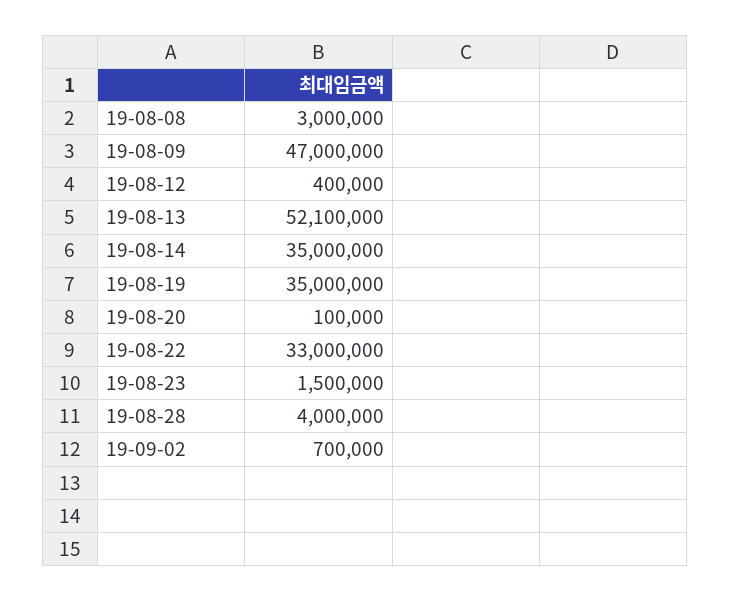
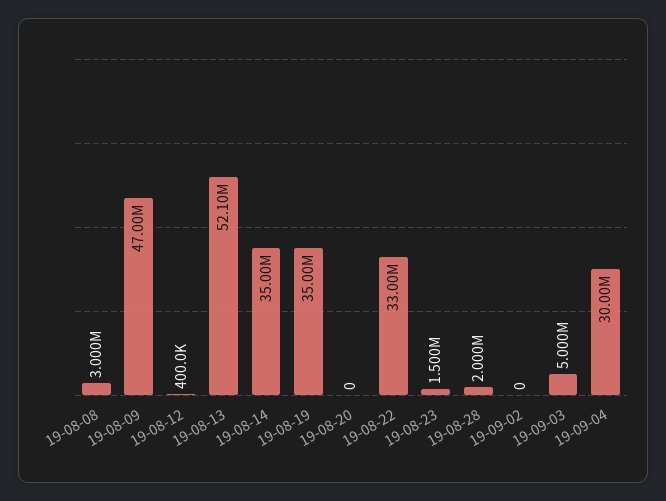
19-08-20: 100000 -> 0
19-08-28: 4000000 -> 2000000
19-09-02: 700000 -> 0
19-09-03: none -> 5000000
19-09-04: none -> 30000000

